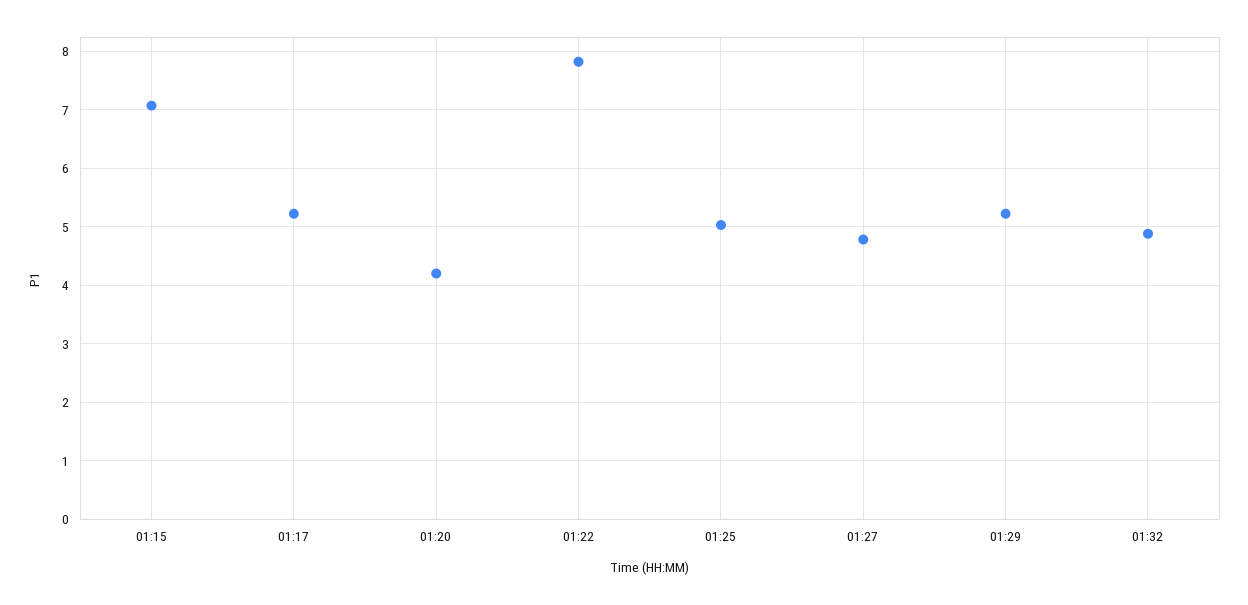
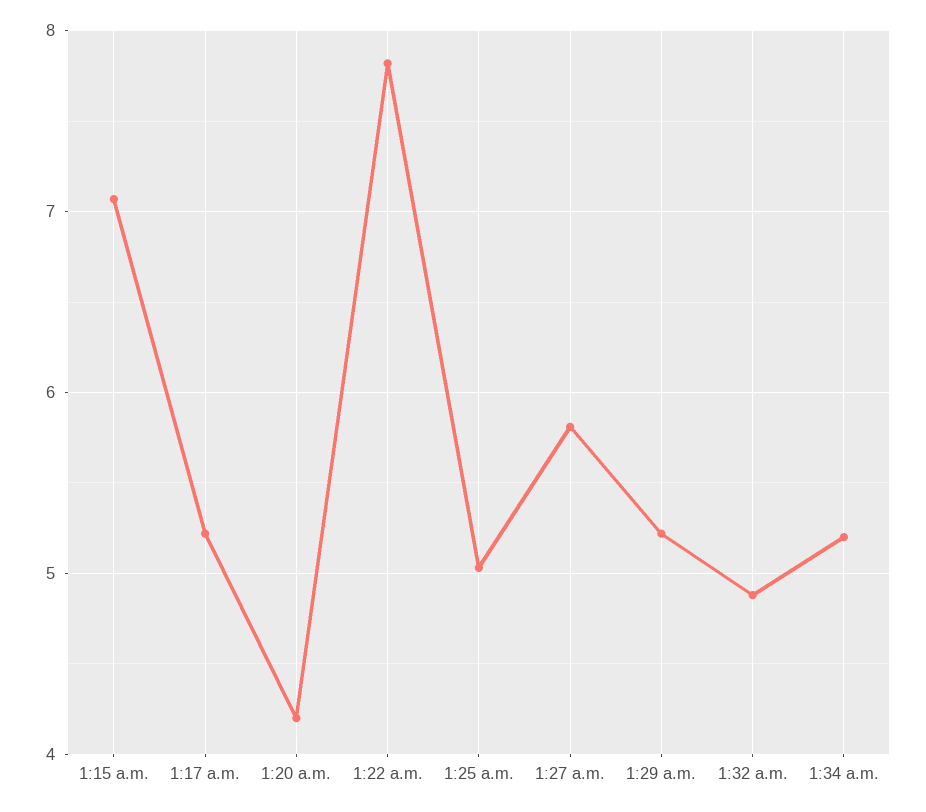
01:27: 4.8 -> 5.8
1:34 a.m.: none -> 5.2

